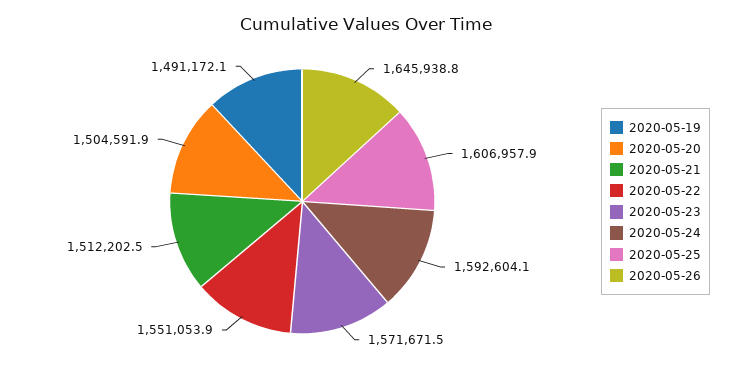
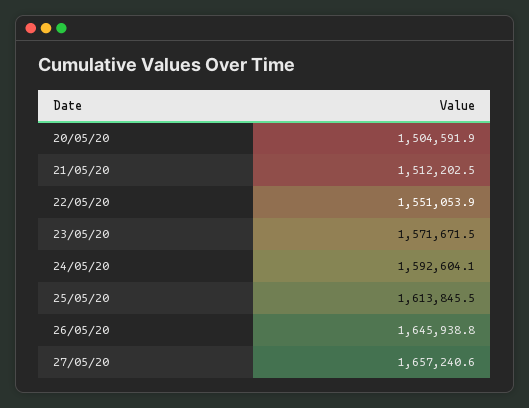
2020-05-19: 1491172.1 -> none
2020-05-25: 1606957.9 -> 1613845.5
27/05/20: none -> 1657240.6

